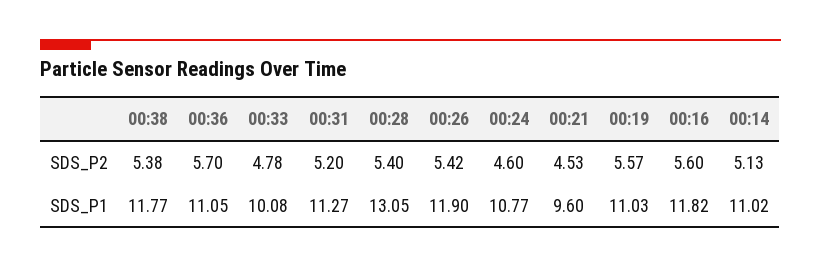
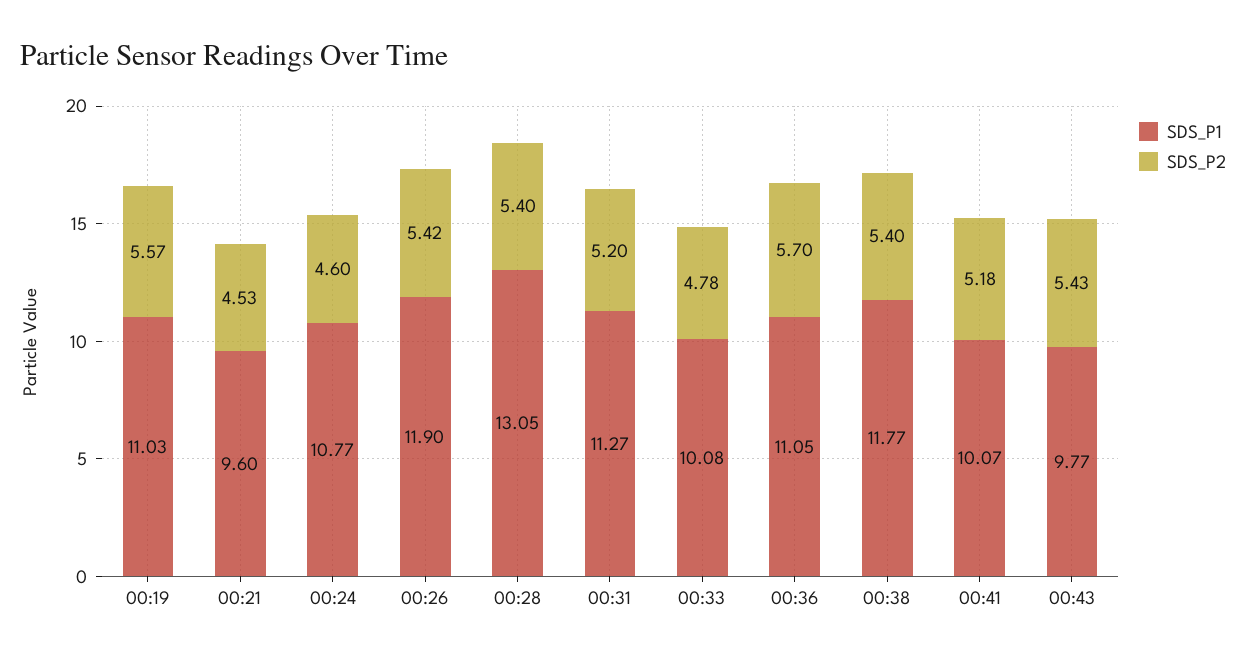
SDS_P2, 00:38: 5.38 -> 5.4
SDS_P2, 00:16: 5.6 -> none
SDS_P2, 00:14: 5.13 -> none
SDS_P1, 00:16: 11.82 -> none
SDS_P1, 00:14: 11.02 -> none
SDS_P1, 00:41: none -> 10.07
SDS_P2, 00:41: none -> 5.18
SDS_P1, 00:43: none -> 9.77
SDS_P2, 00:43: none -> 5.43

